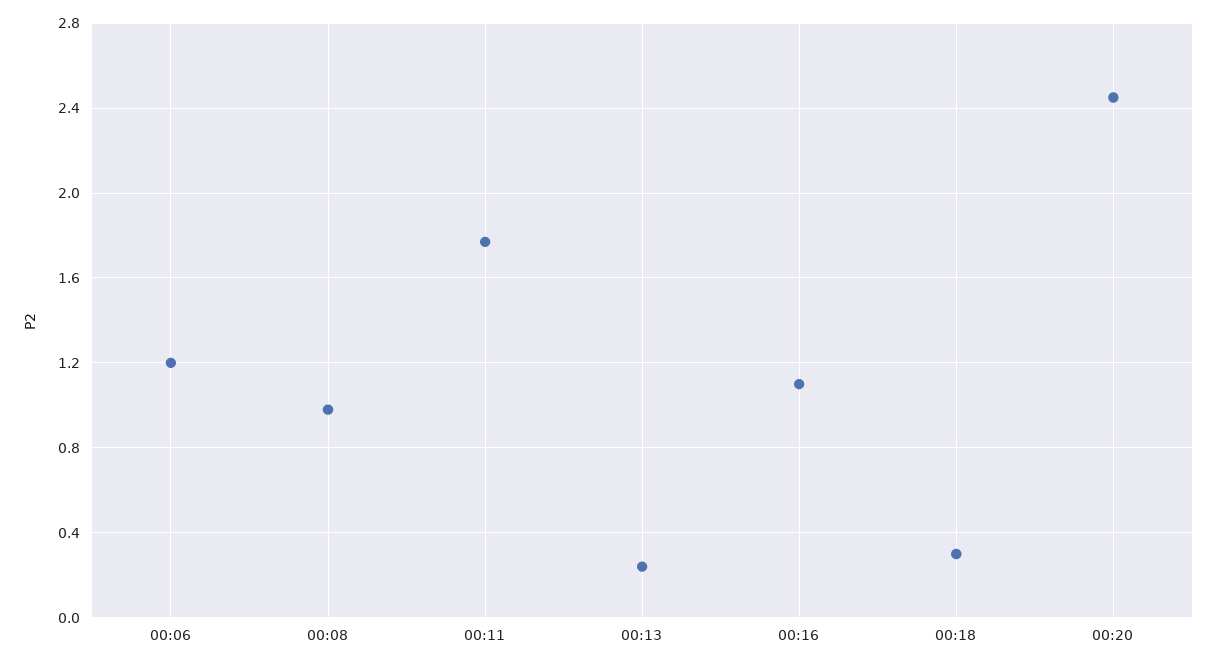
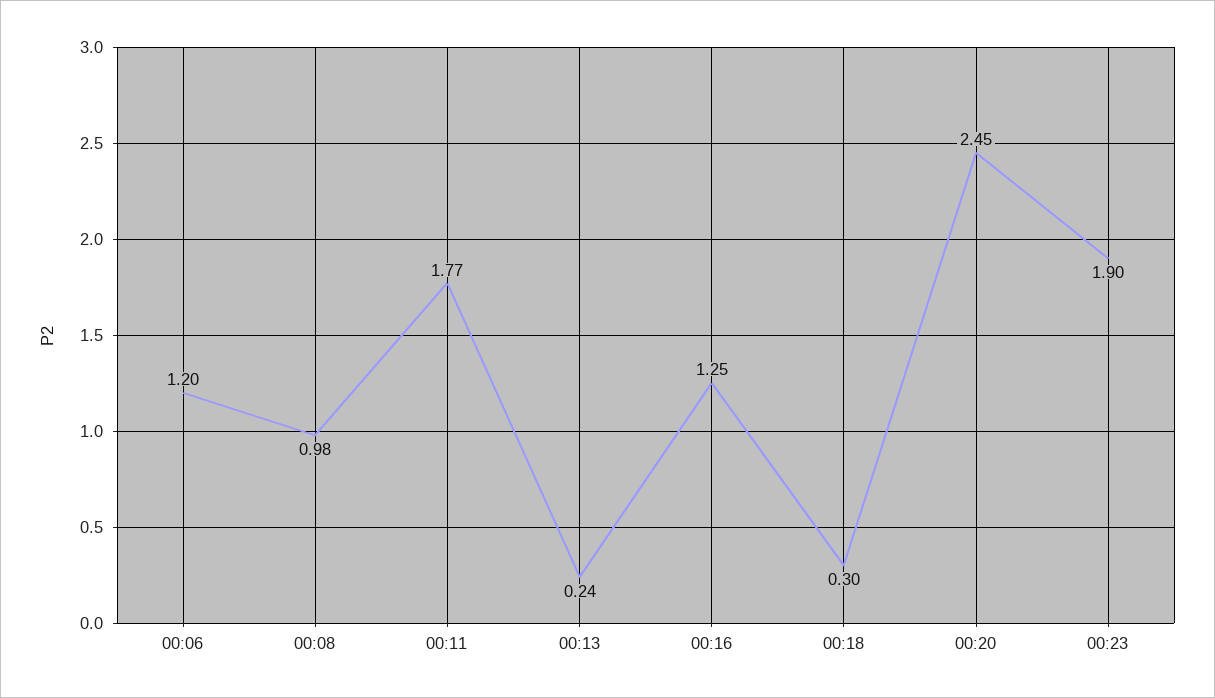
00:16: 1.1 -> 1.25
00:23: none -> 1.9

